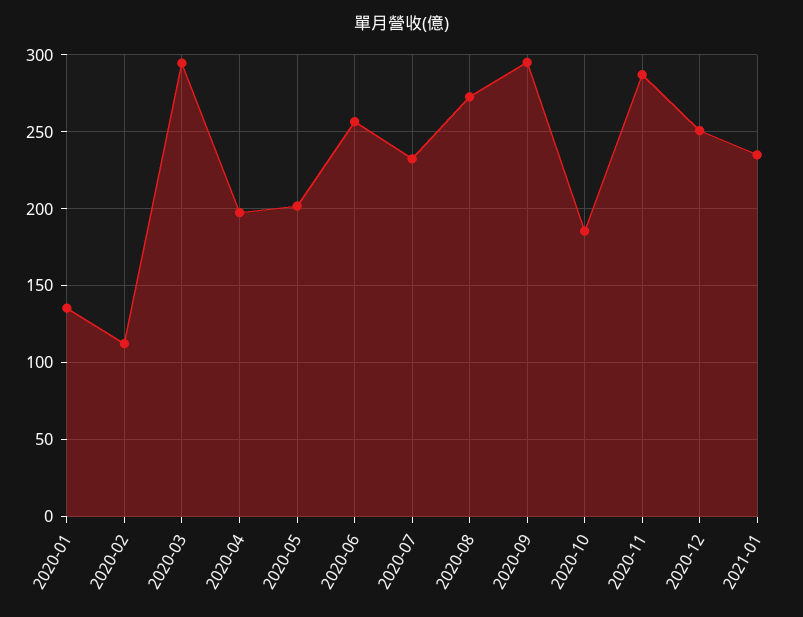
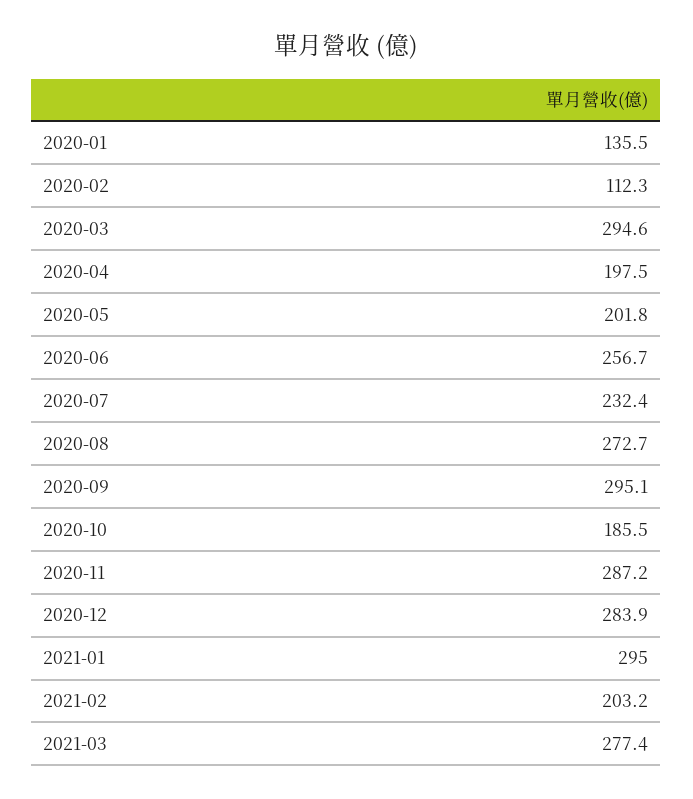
2020-12: 250 -> 283.9
2021-01: 235 -> 295
2021-02: none -> 203.2
2021-03: none -> 277.4

